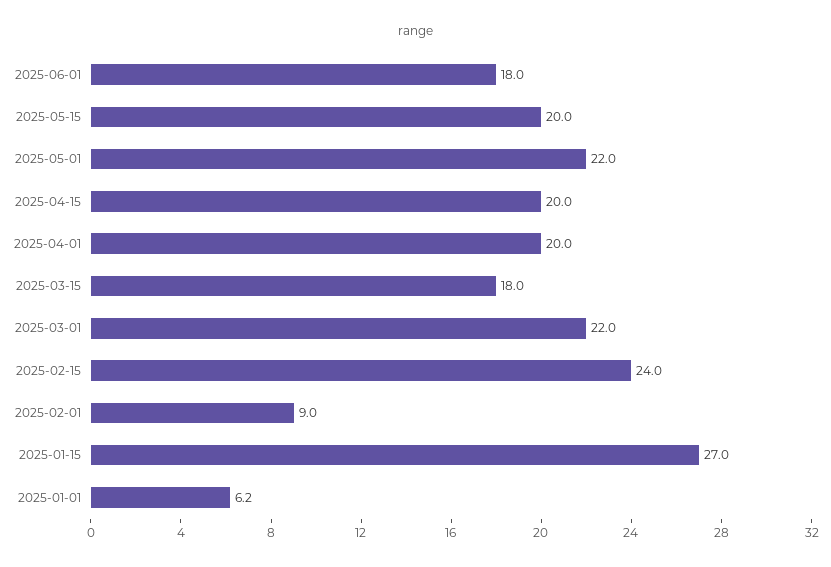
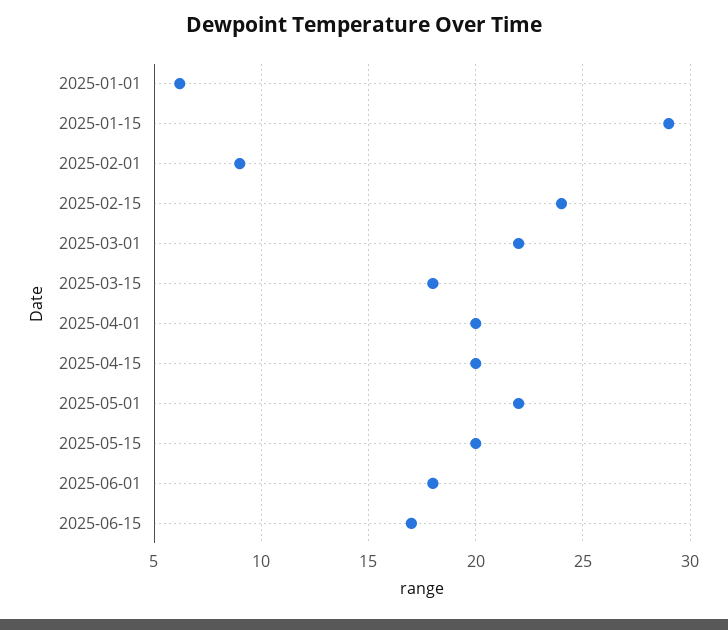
2025-01-15: 27 -> 29
2025-06-15: none -> 17

